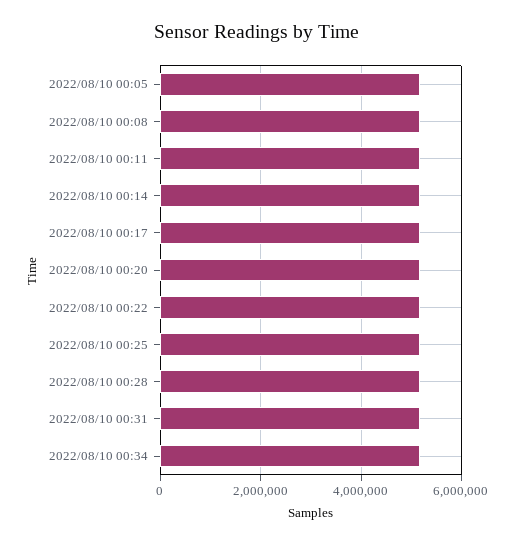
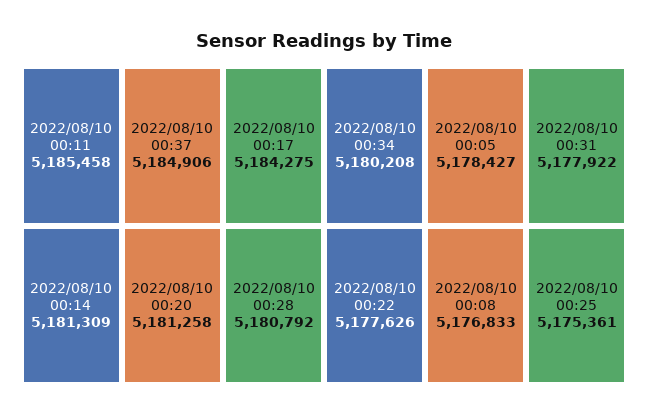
2022/08/10 00:37: none -> 5184906

